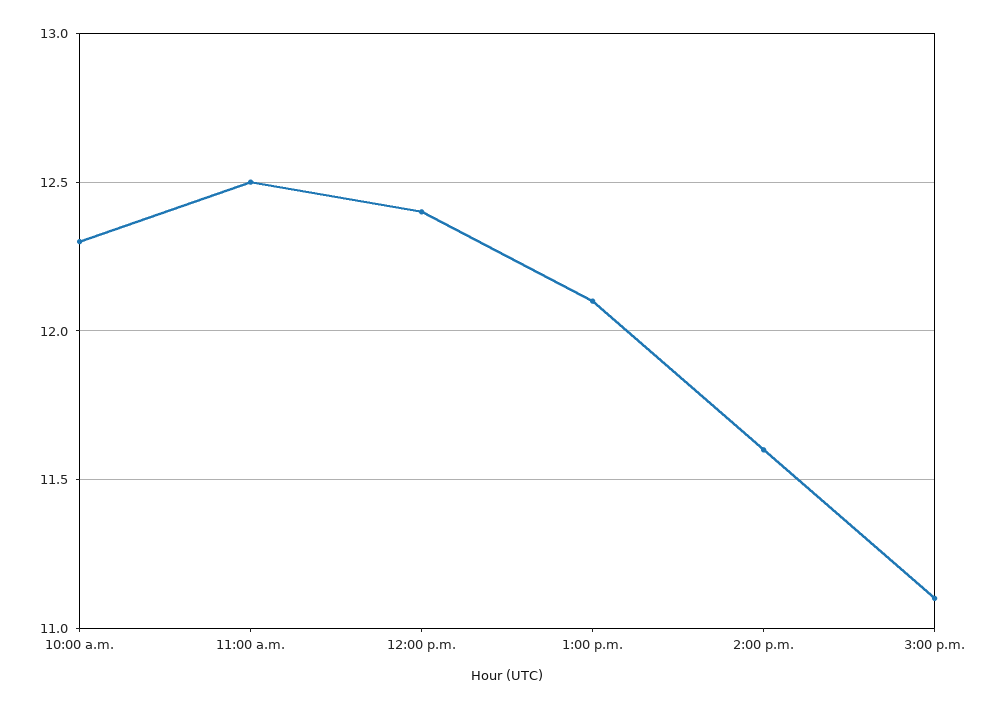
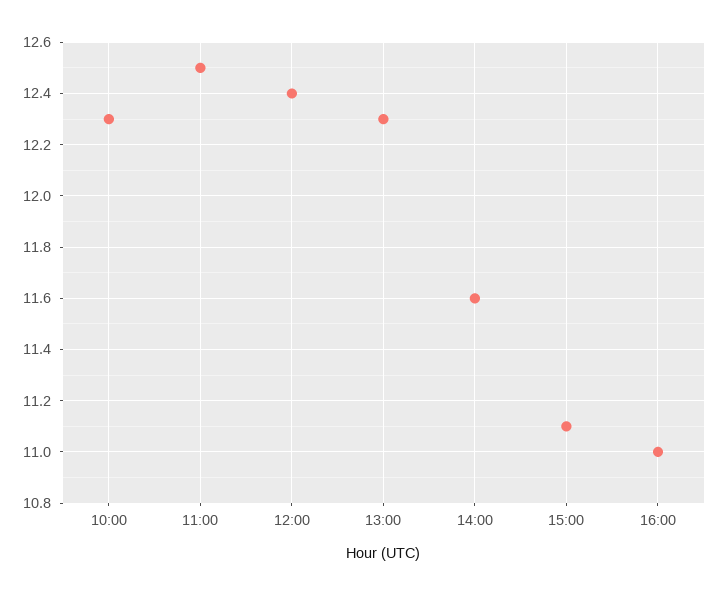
1:00 p.m.: 12.1 -> 12.3
16:00: none -> 11

